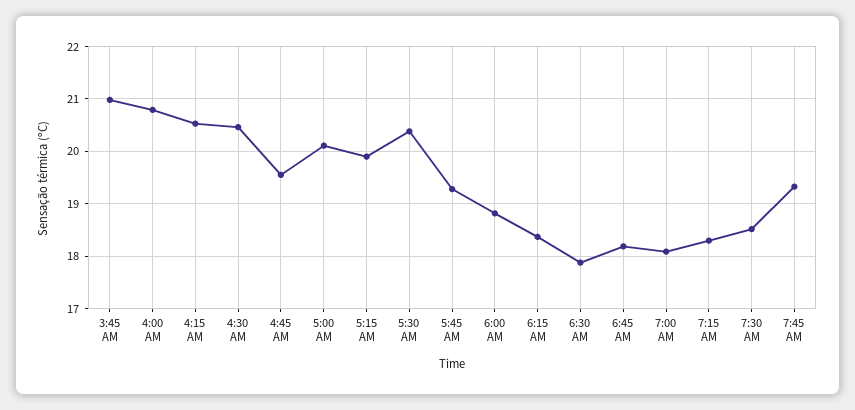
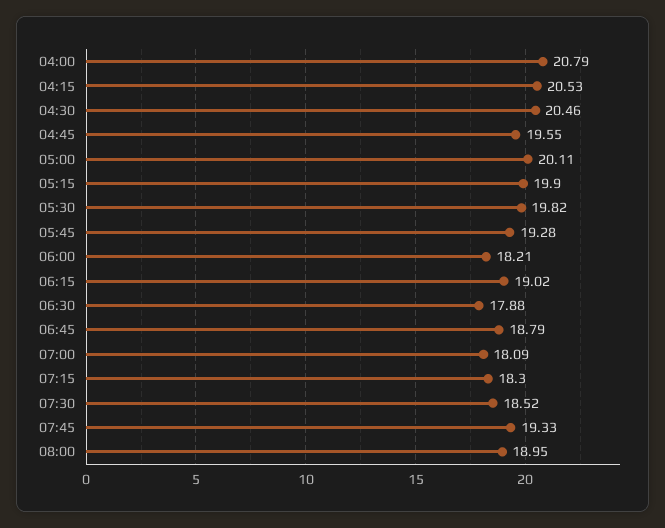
3:45 AM: 21 -> none
5:30 AM: 20.4 -> 19.82
6:00 AM: 18.8 -> 18.21
6:15 AM: 18.4 -> 19.02
6:45 AM: 18.2 -> 18.79
08:00: none -> 18.95

